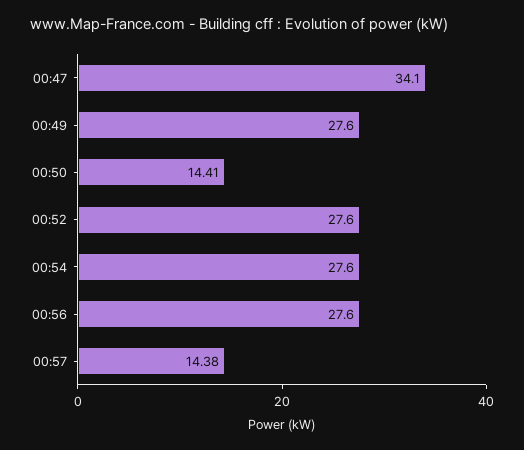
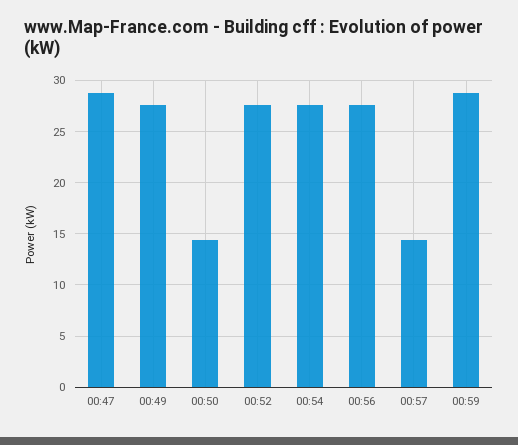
00:47: 34.1 -> 29
00:59: none -> 29

